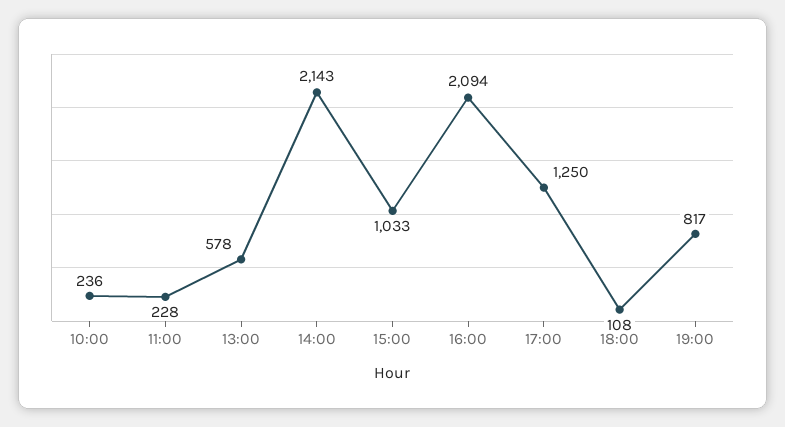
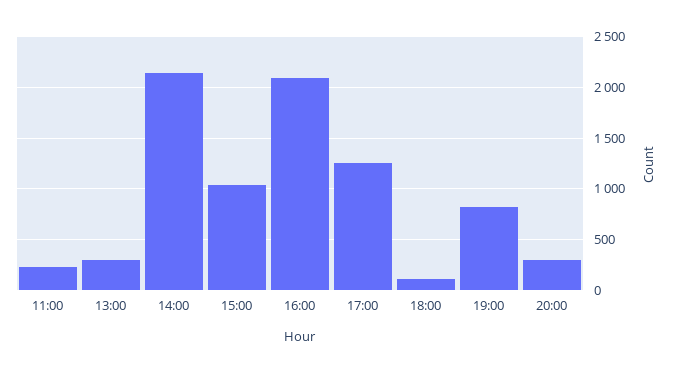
10:00: 236 -> none
13:00: 578 -> 300
20:00: none -> 300

